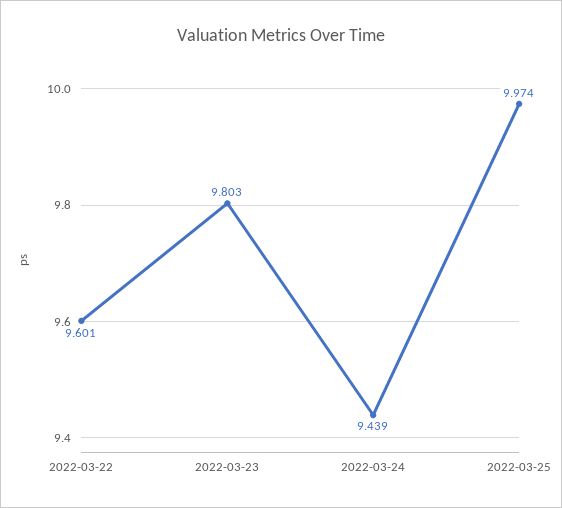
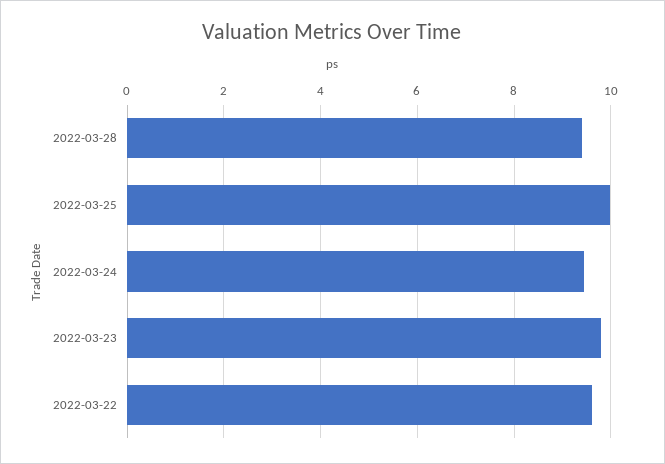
2022-03-28: none -> 9.4

